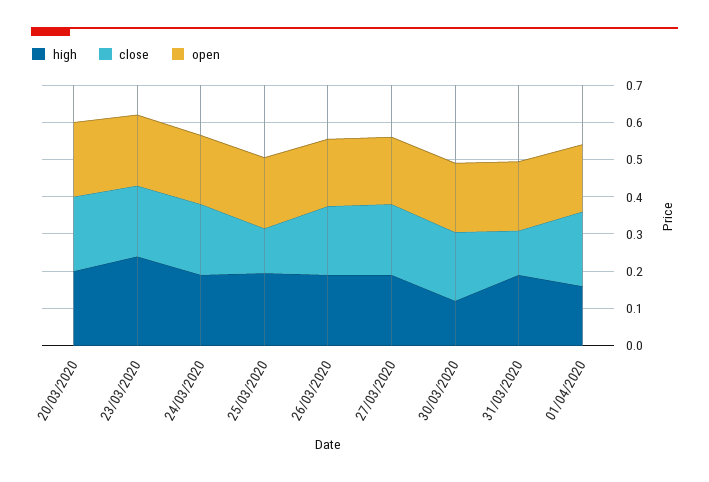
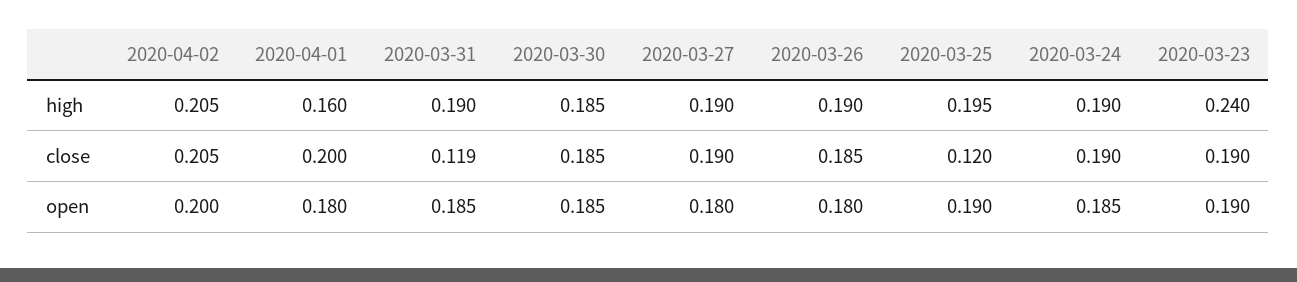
high, 20/03/2020: 0.2 -> none
close, 20/03/2020: 0.2 -> none
open, 20/03/2020: 0.2 -> none
high, 30/03/2020: 0.125 -> 0.185
high, 2020-04-02: none -> 0.205
close, 2020-04-02: none -> 0.205
open, 2020-04-02: none -> 0.2

